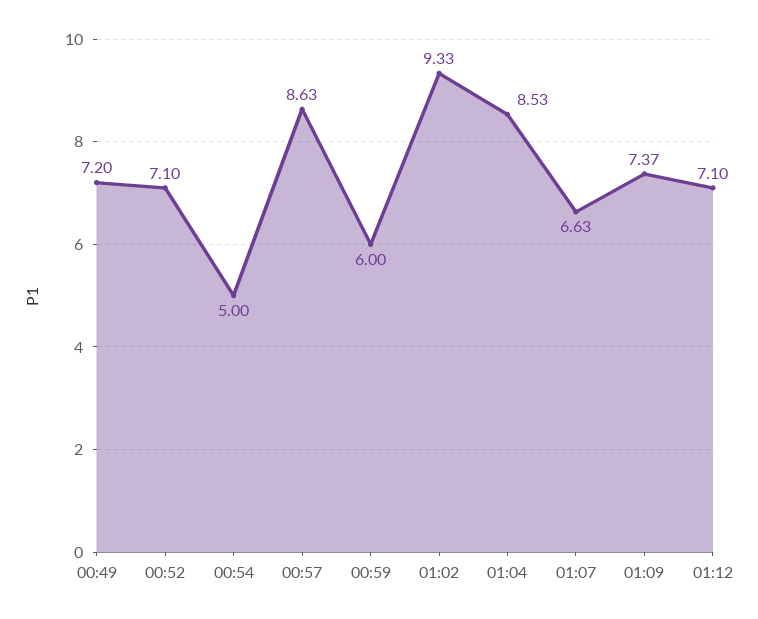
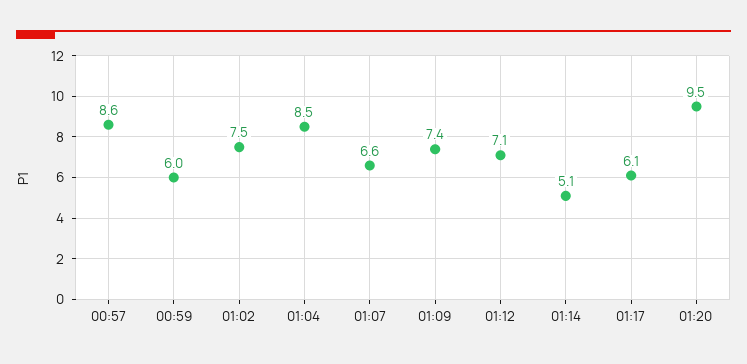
00:49: 7.2 -> none
00:52: 7.1 -> none
00:54: 5 -> none
01:02: 9.33 -> 7.5
01:14: none -> 5.1
01:17: none -> 6.1
01:20: none -> 9.5

